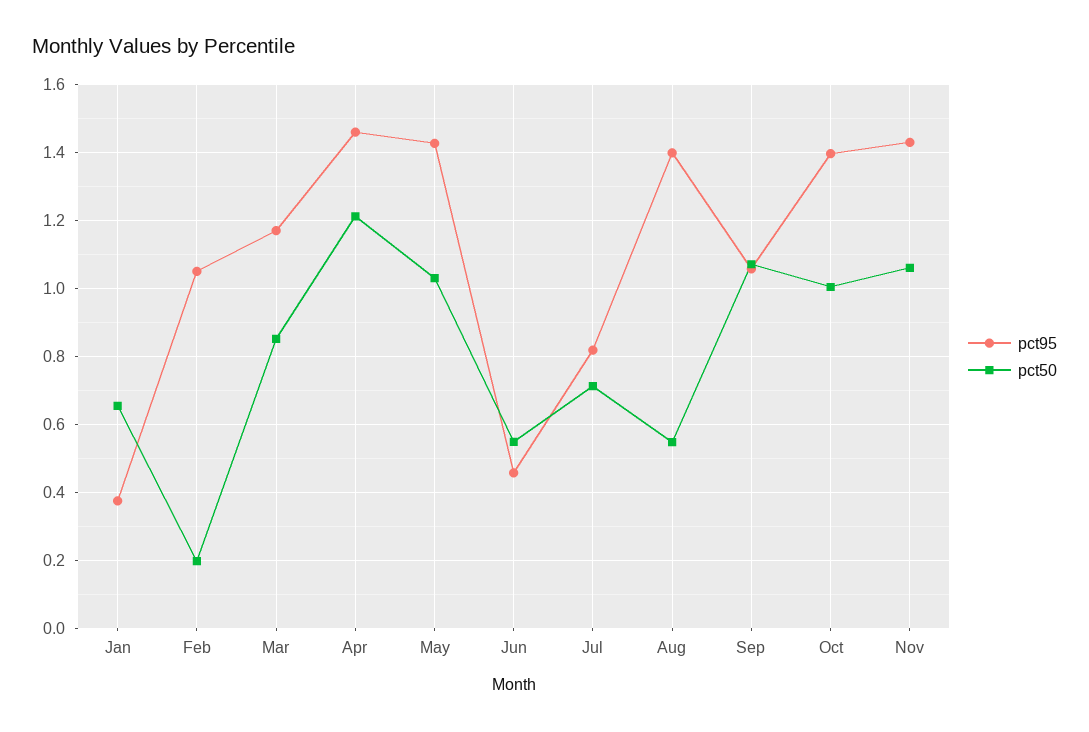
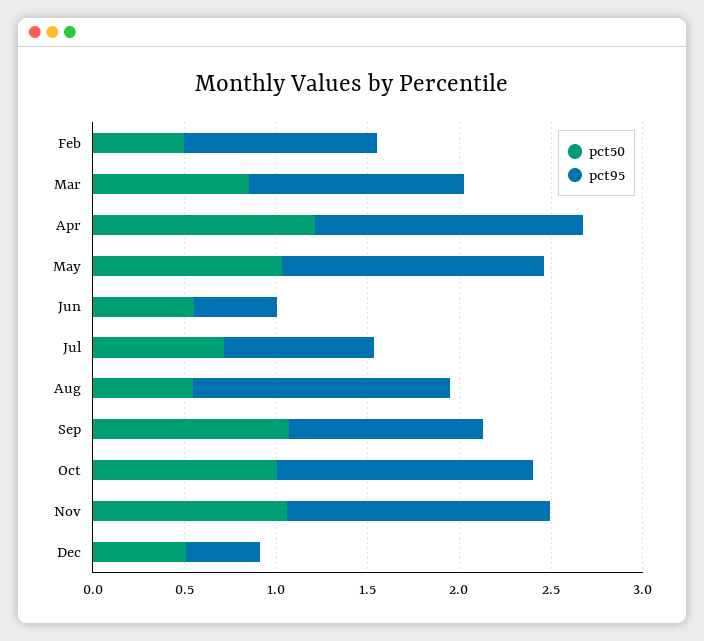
pct95, Jan: 0.38 -> none
pct50, Jan: 0.66 -> none
pct50, Feb: 0.2 -> 0.5
pct50, Dec: none -> 0.5
pct95, Dec: none -> 0.4

